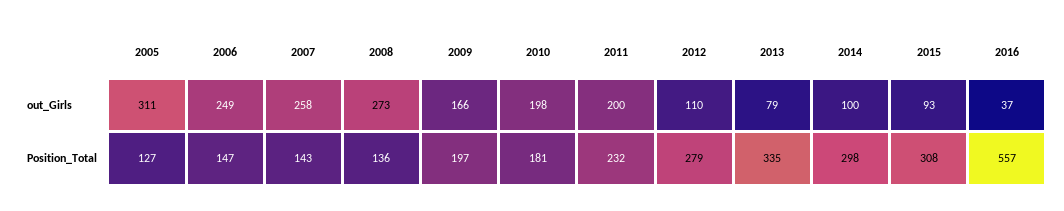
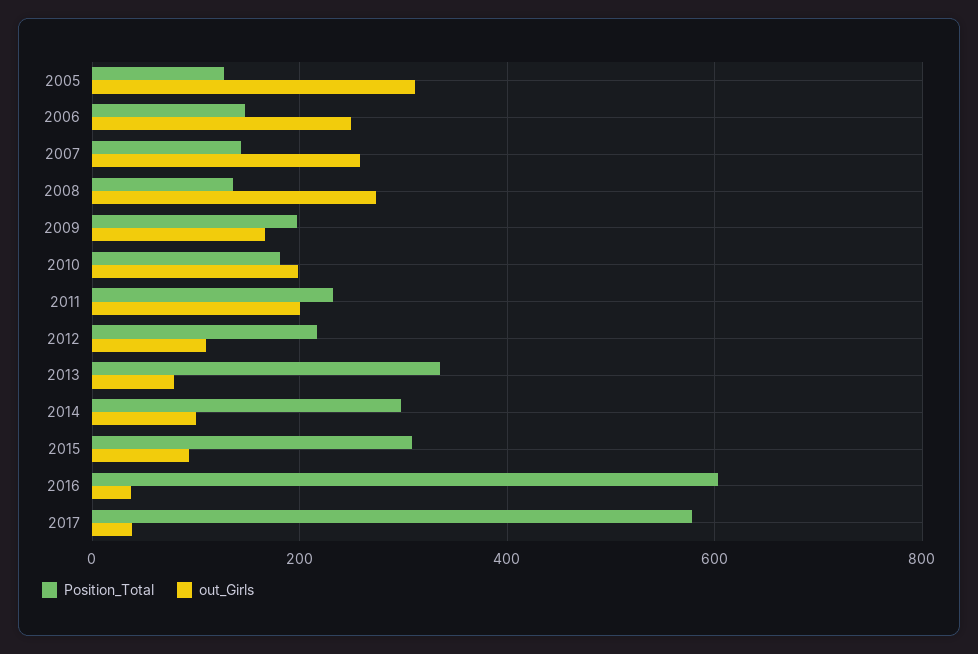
Position_Total, 2012: 279 -> 220
Position_Total, 2016: 557 -> 600
Position_Total, 2017: none -> 580
out_Girls, 2017: none -> 40

